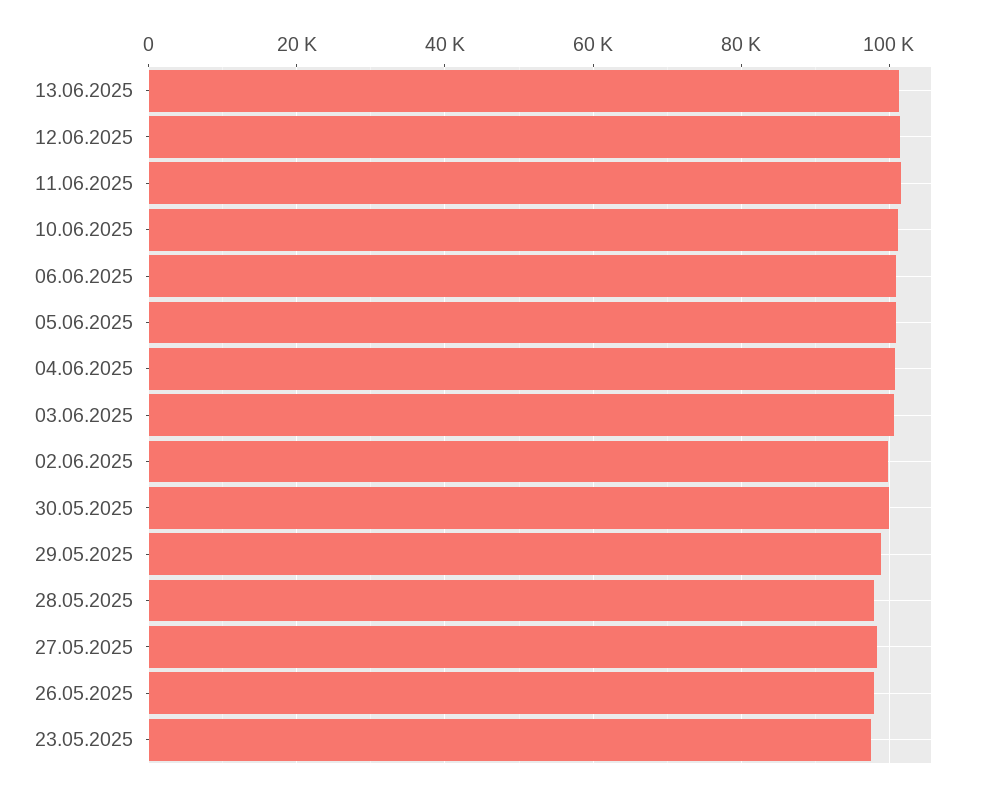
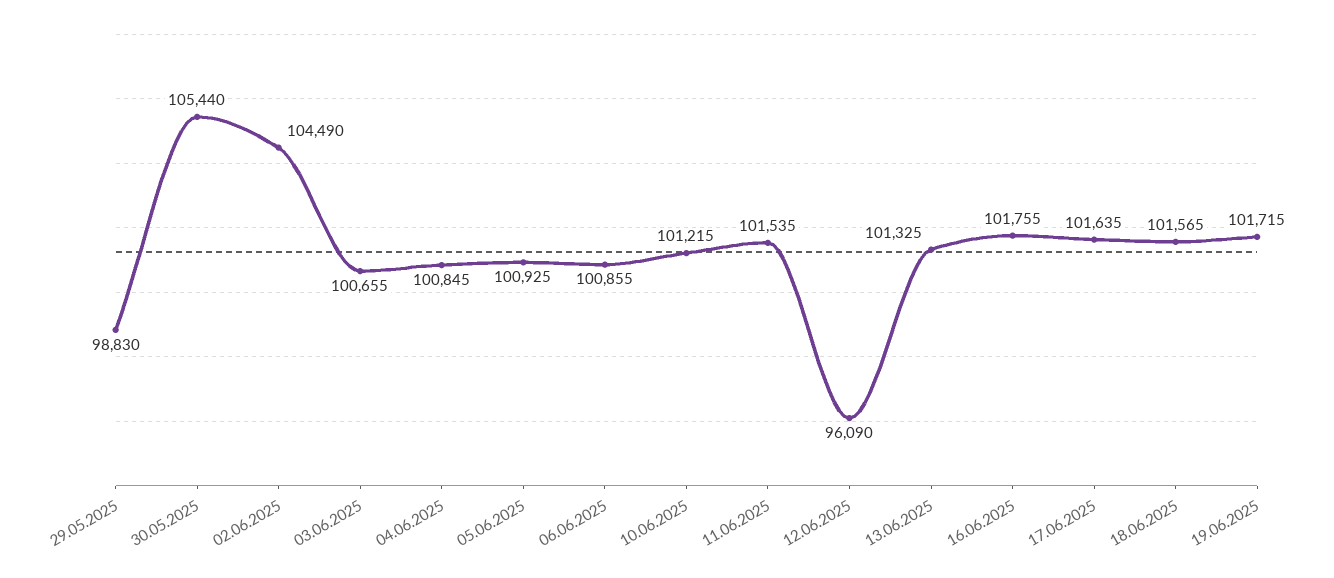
12.06.2025: 102000 -> 96090
02.06.2025: 100000 -> 104490
30.05.2025: 100000 -> 105440
28.05.2025: 98000 -> none
27.05.2025: 98000 -> none
26.05.2025: 98000 -> none
23.05.2025: 98000 -> none
16.06.2025: none -> 101755
17.06.2025: none -> 101635
18.06.2025: none -> 101565
19.06.2025: none -> 101715

